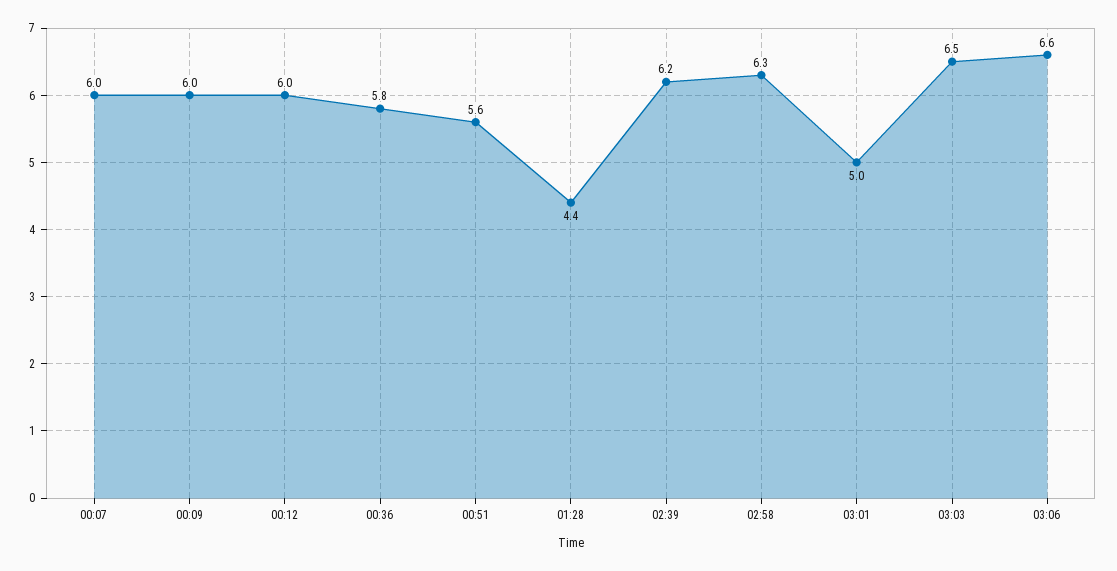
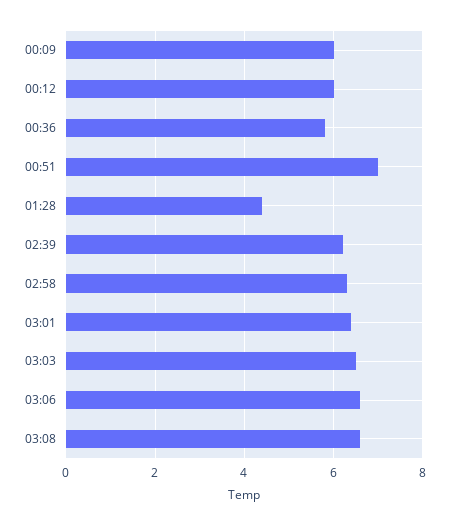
00:07: 6 -> none
00:51: 5.6 -> 7
03:01: 5 -> 6.5
03:08: none -> 6.5

